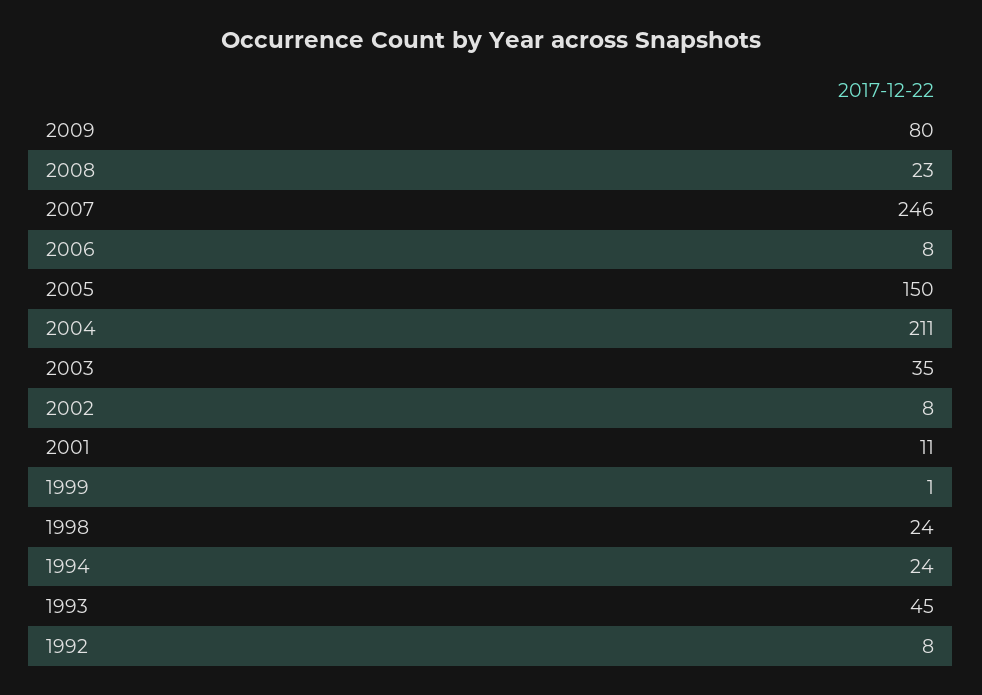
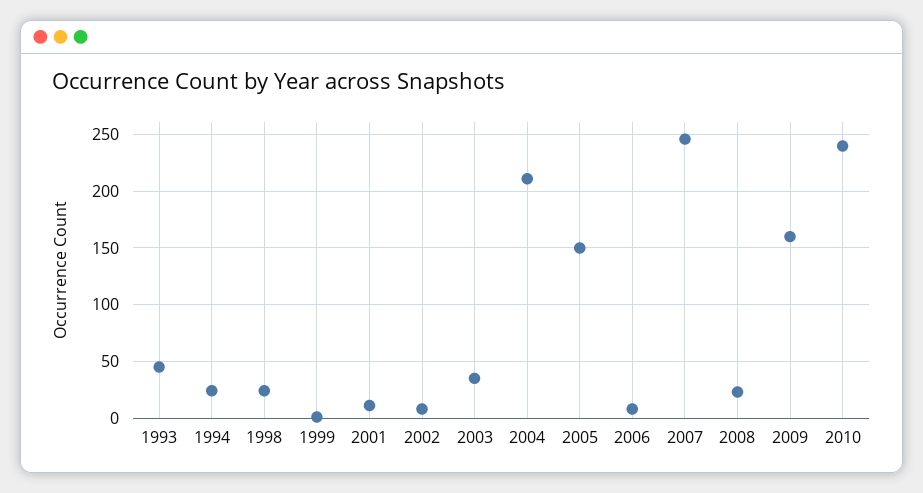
2009: 80 -> 160
1992: 8 -> none
2010: none -> 240

